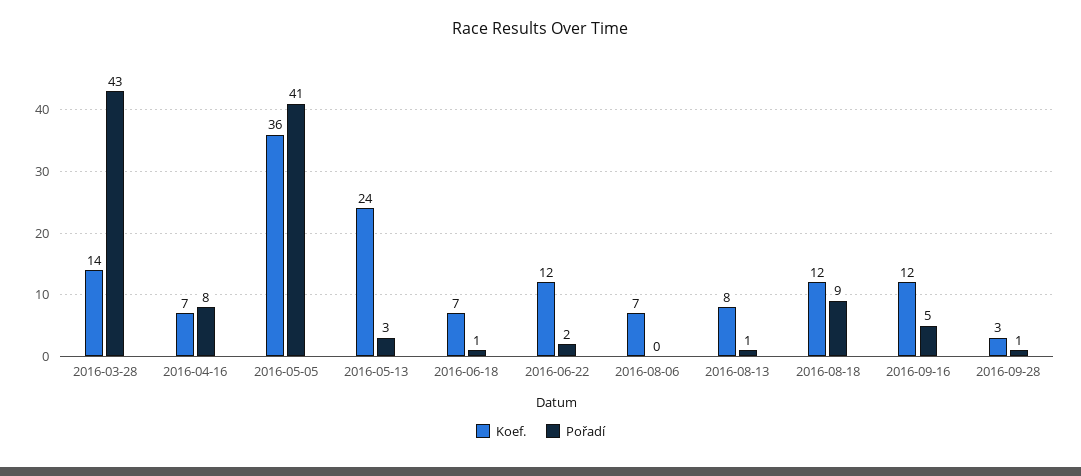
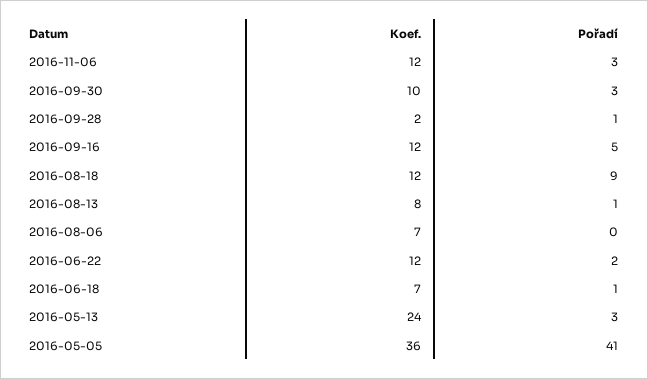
Koef., 2016-03-28: 14 -> none
Pořadí, 2016-03-28: 43 -> none
Koef., 2016-04-16: 7 -> none
Pořadí, 2016-04-16: 8 -> none
Koef., 2016-09-28: 3 -> 2
Koef., 2016-11-06: none -> 12
Pořadí, 2016-11-06: none -> 3
Koef., 2016-09-30: none -> 10
Pořadí, 2016-09-30: none -> 3

